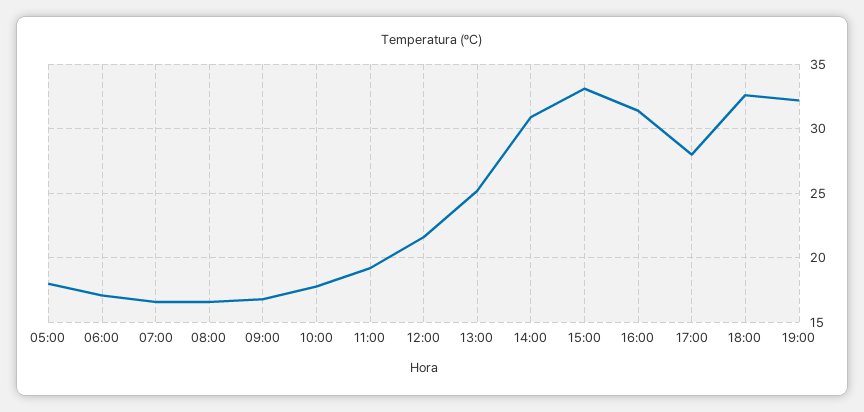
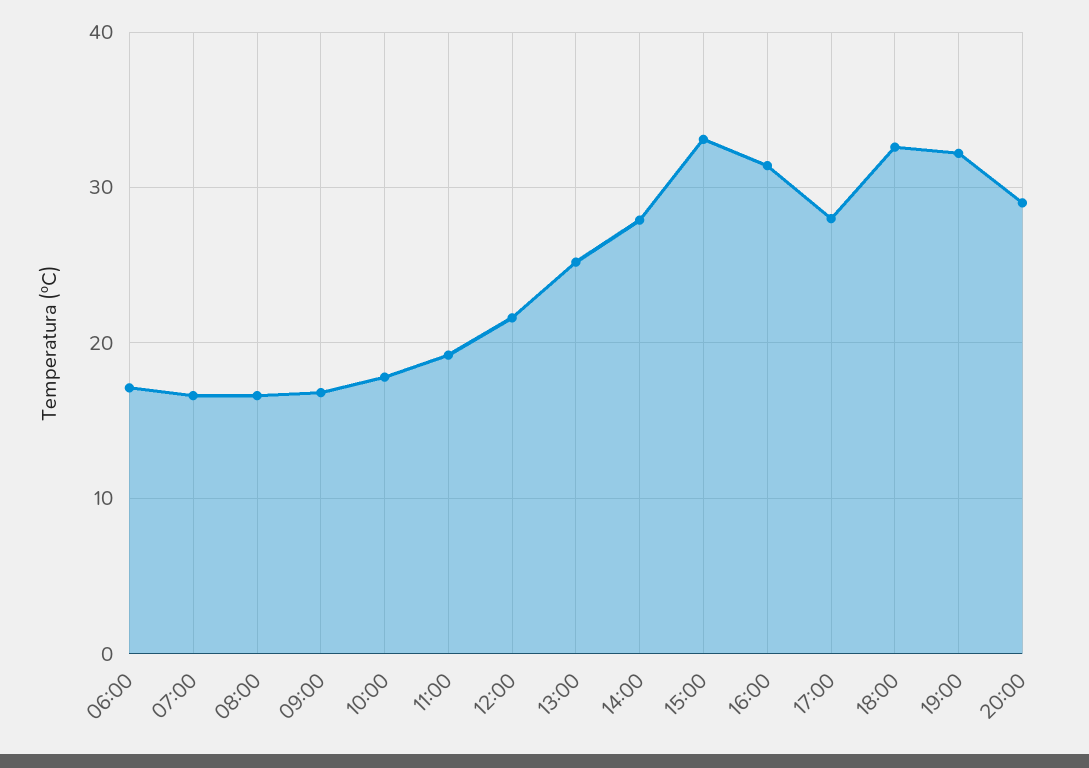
05:00: 18 -> none
14:00: 31 -> 28
20:00: none -> 29

